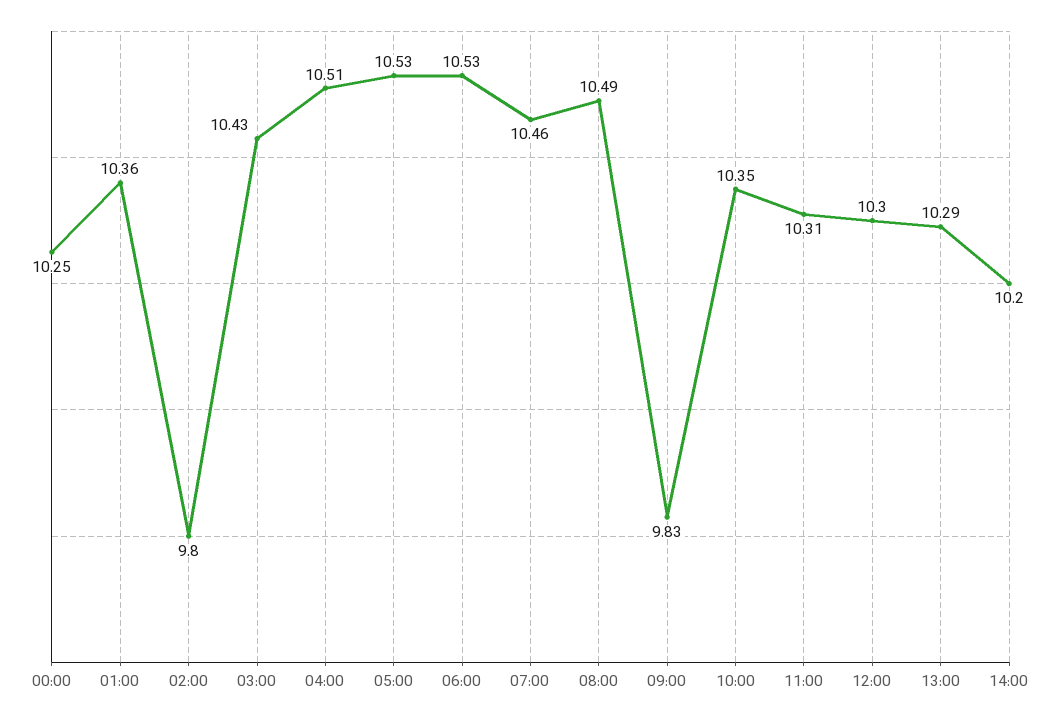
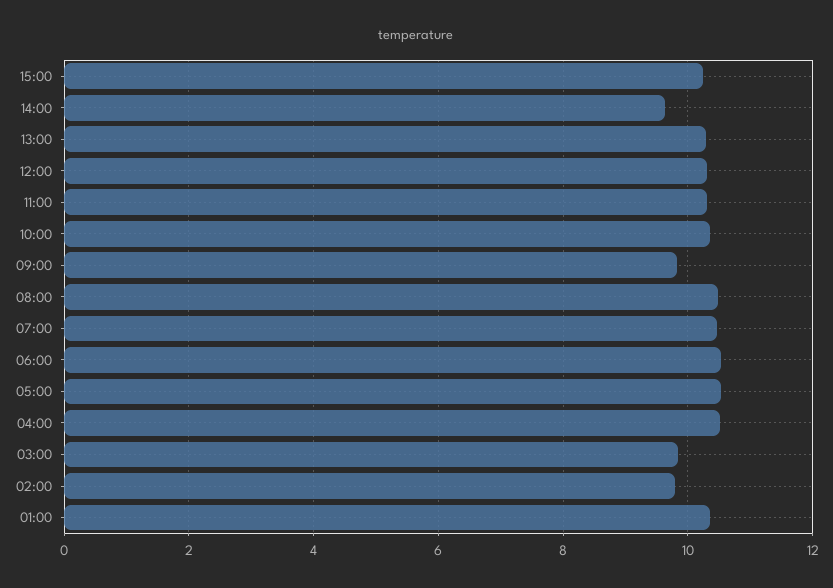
00:00: 10.25 -> none
03:00: 10.43 -> 9.8
14:00: 10.2 -> 9.6
15:00: none -> 10.2

